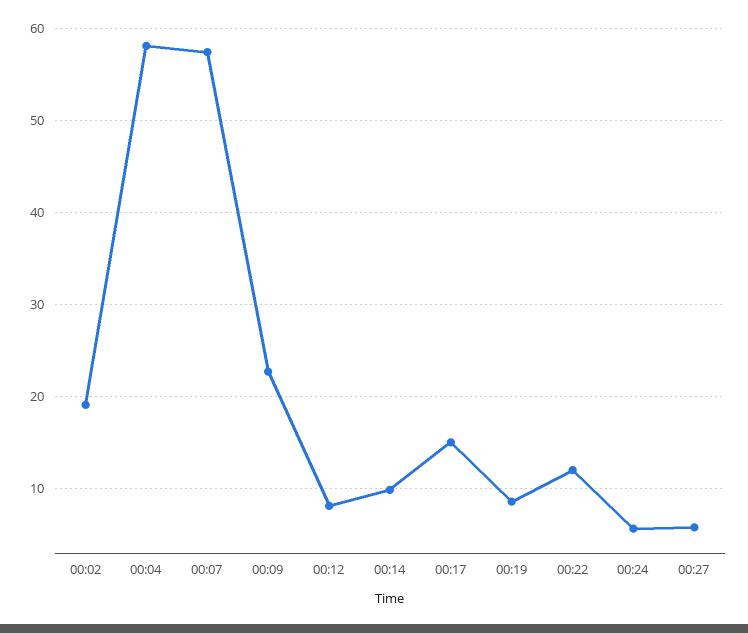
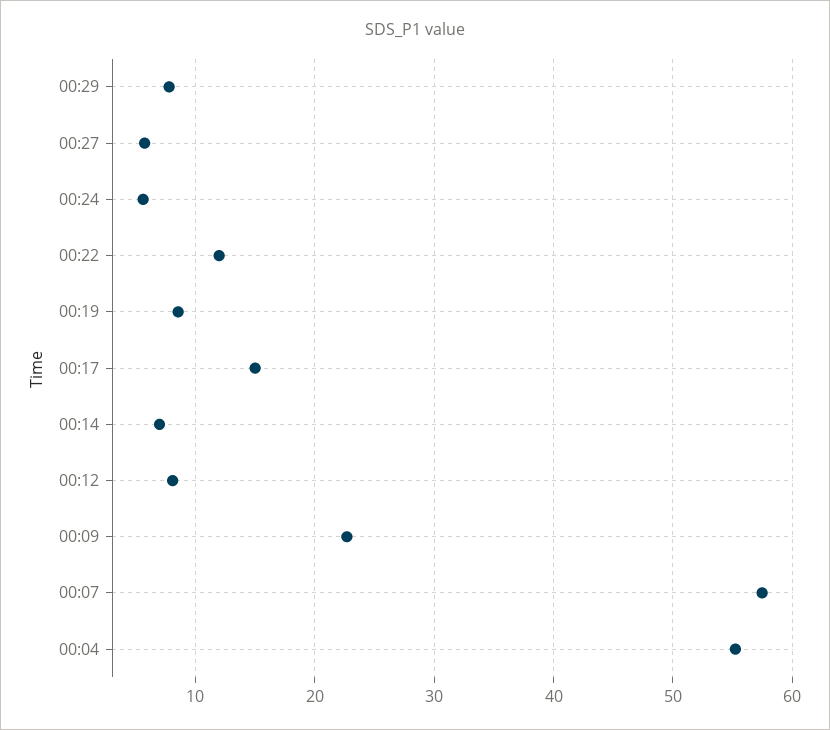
00:02: 19 -> none
00:04: 58 -> 55
00:14: 10 -> 7
00:29: none -> 8

